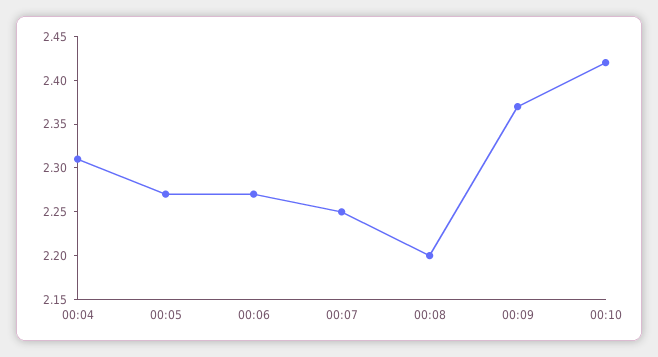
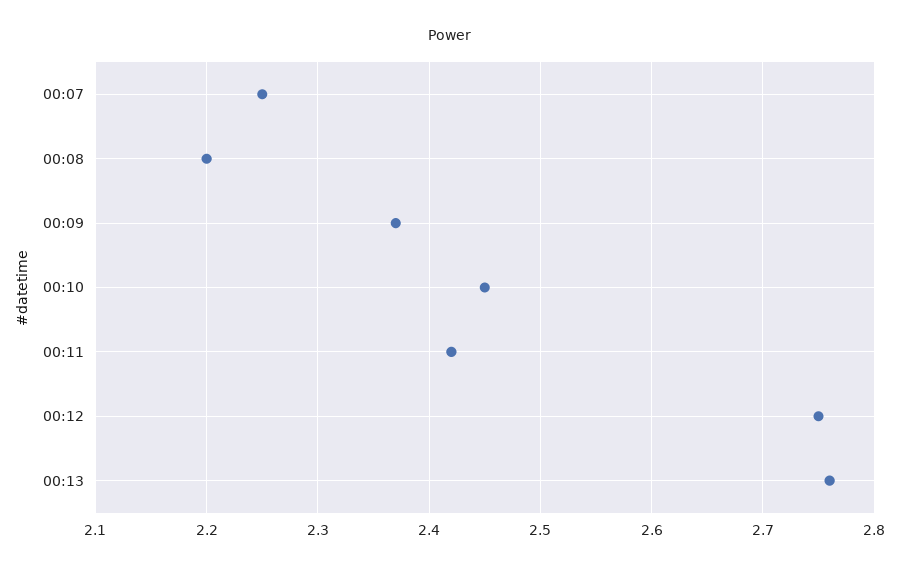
00:04: 2.31 -> none
00:05: 2.27 -> none
00:06: 2.27 -> none
00:10: 2.42 -> 2.45
00:11: none -> 2.42
00:12: none -> 2.75
00:13: none -> 2.76

